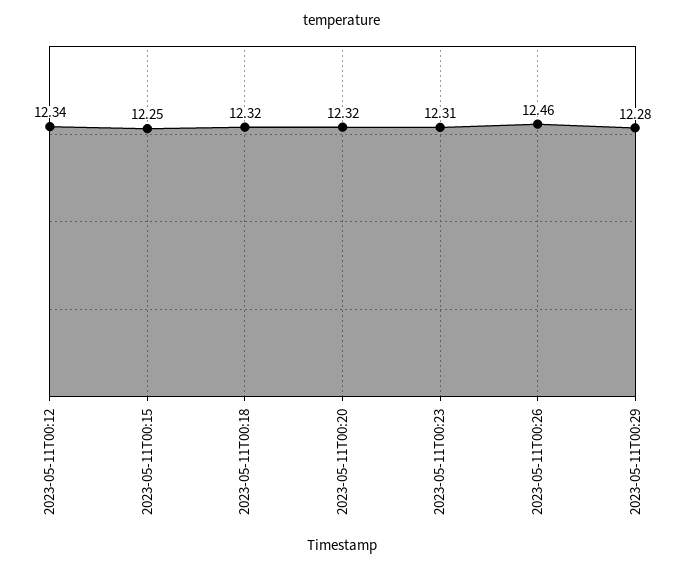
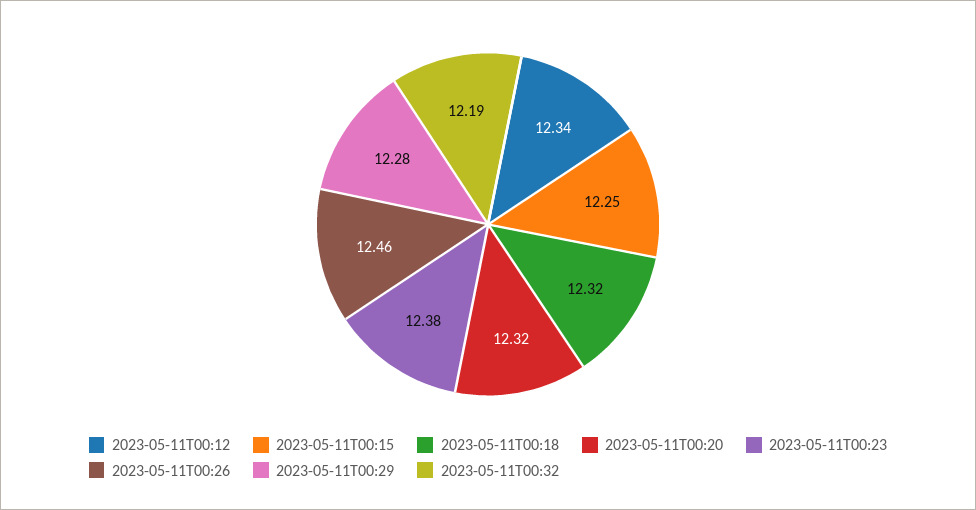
2023-05-11T00:23: 12.31 -> 12.38
2023-05-11T00:32: none -> 12.19

